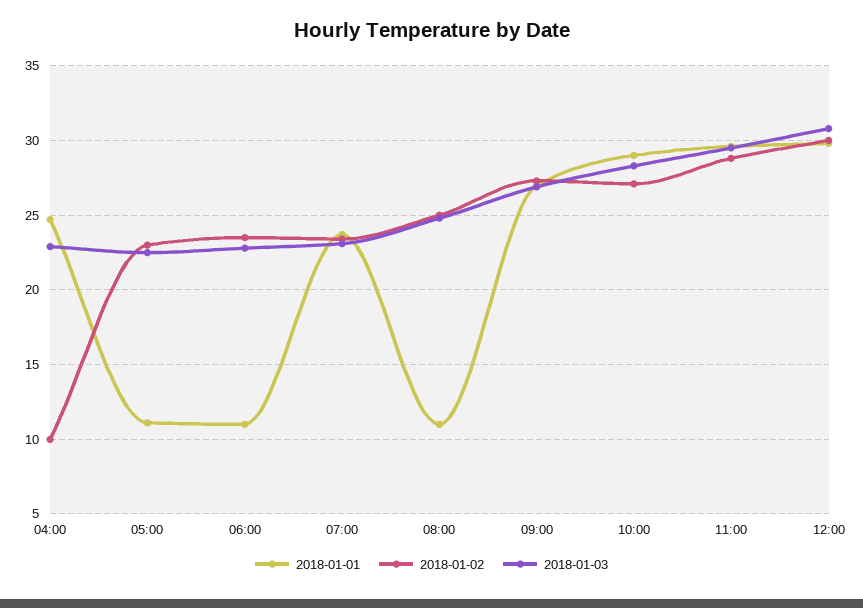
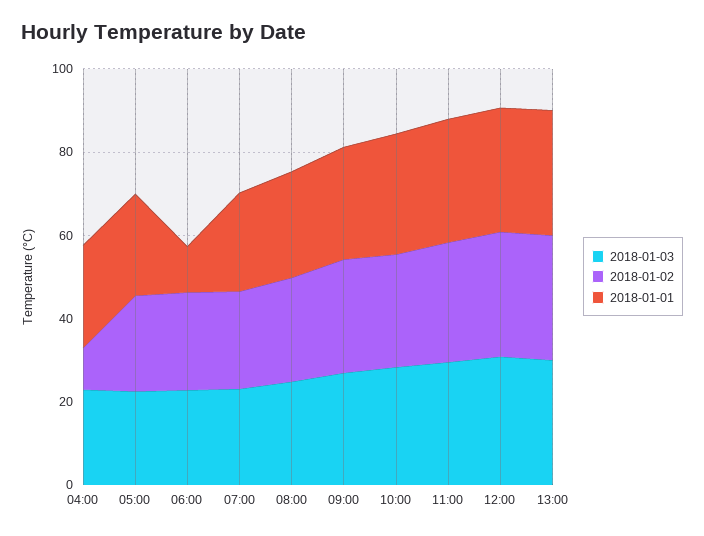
2018-01-01, 05:00: 11 -> 25
2018-01-01, 08:00: 11 -> 25
2018-01-03, 13:00: none -> 30
2018-01-02, 13:00: none -> 30
2018-01-01, 13:00: none -> 30

